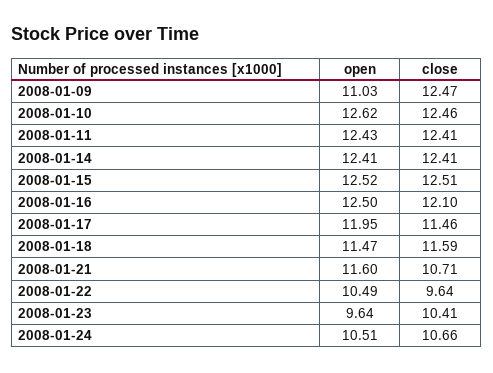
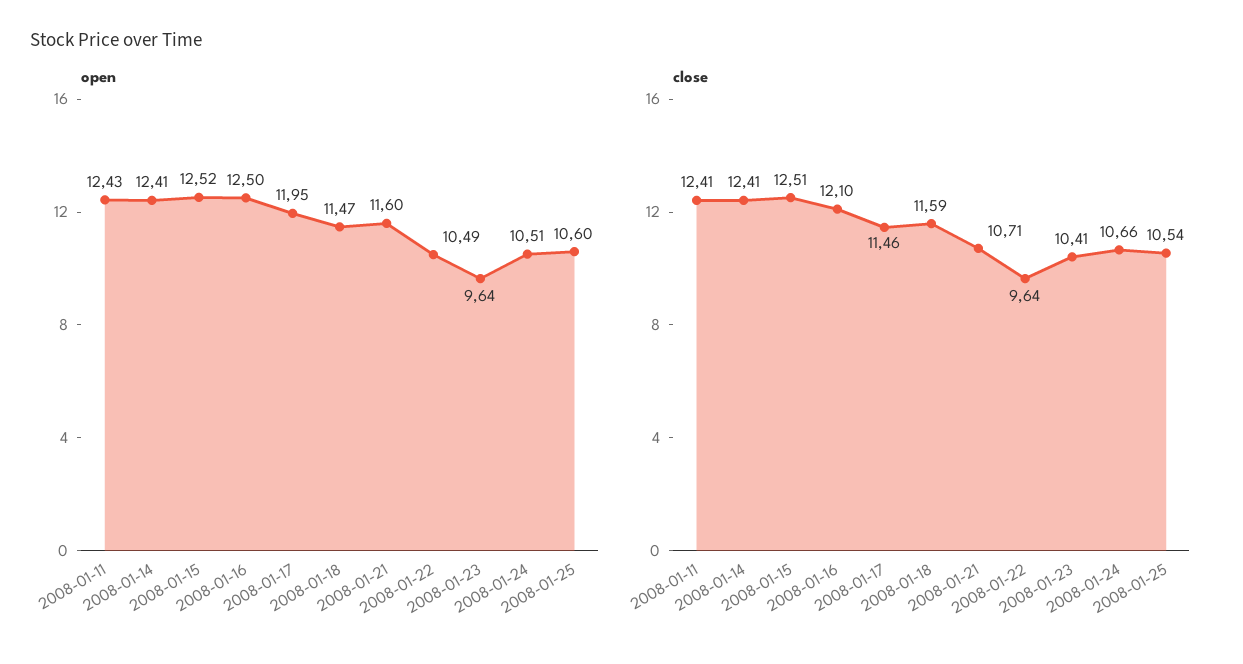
open, 2008-01-09: 11.03 -> none
close, 2008-01-09: 12.47 -> none
open, 2008-01-10: 12.62 -> none
close, 2008-01-10: 12.46 -> none
open, 2008-01-25: none -> 10.6
close, 2008-01-25: none -> 10.54

